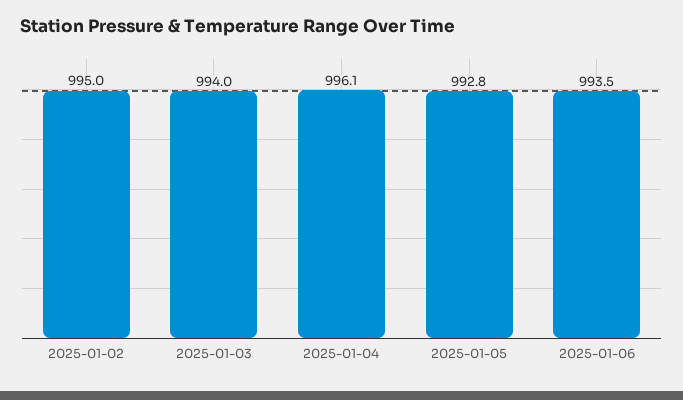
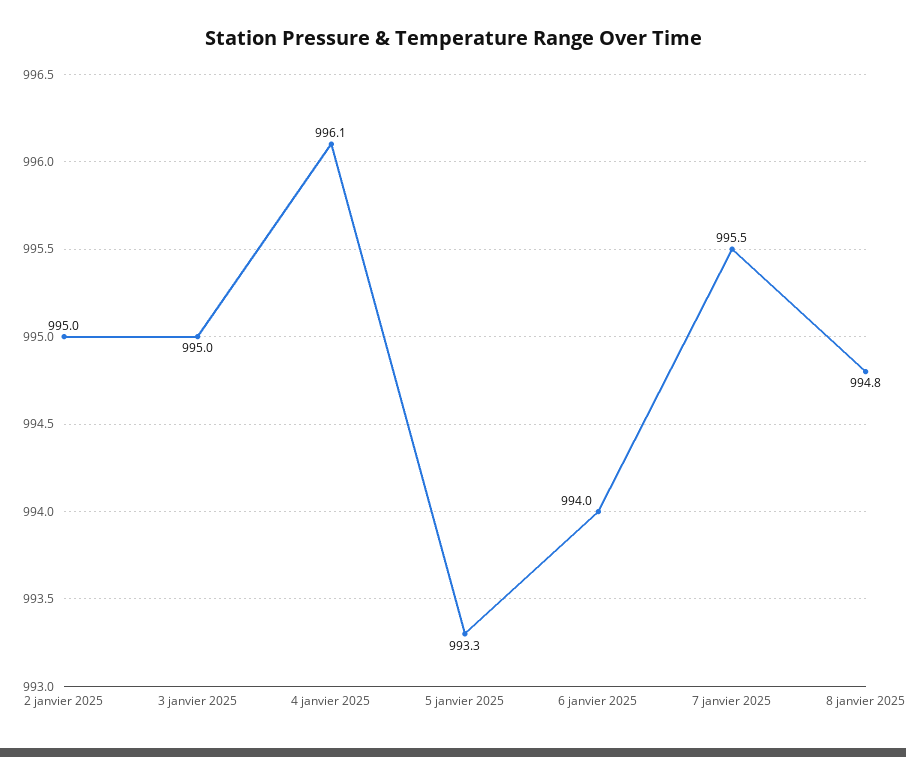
2025-01-03: 994 -> 995
2025-01-05: 992.8 -> 993.3
2025-01-06: 993.5 -> 994
7 janvier 2025: none -> 995.5
8 janvier 2025: none -> 994.8

